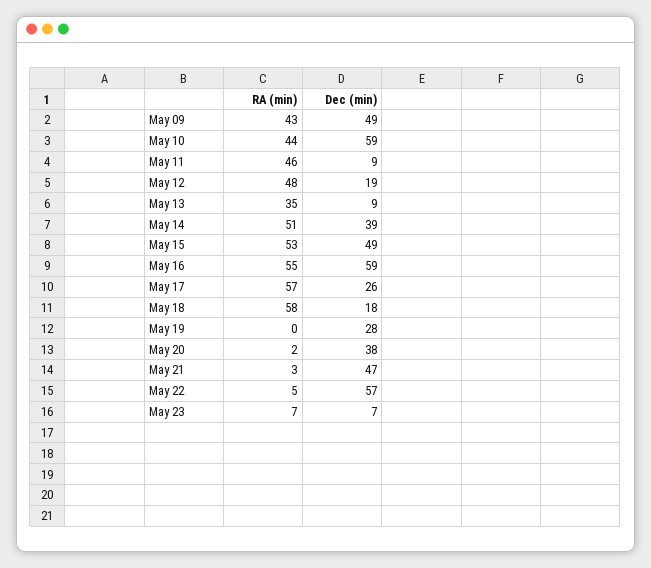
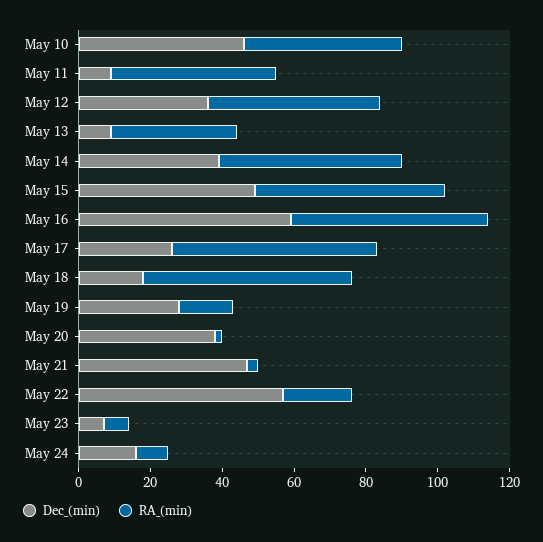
RA (min), May 09: 43 -> none
Dec (min), May 09: 49 -> none
Dec (min), May 10: 59 -> 45
Dec (min), May 12: 19 -> 35
RA (min), May 19: 0 -> 15
RA (min), May 22: 5 -> 20
Dec (min), May 24: none -> 15
RA (min), May 24: none -> 10

